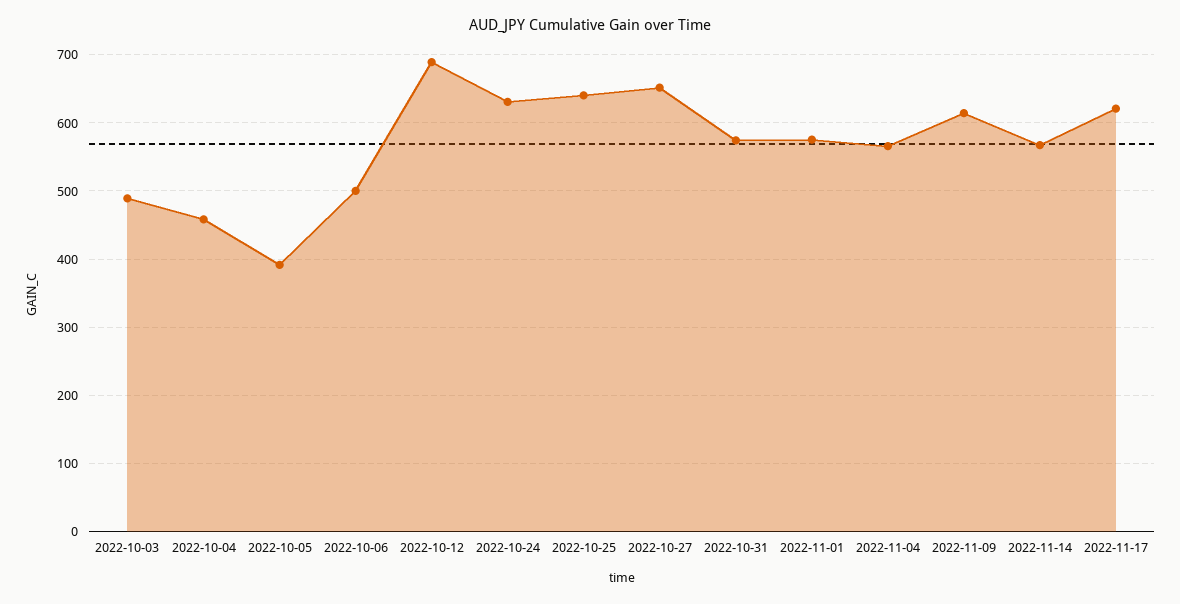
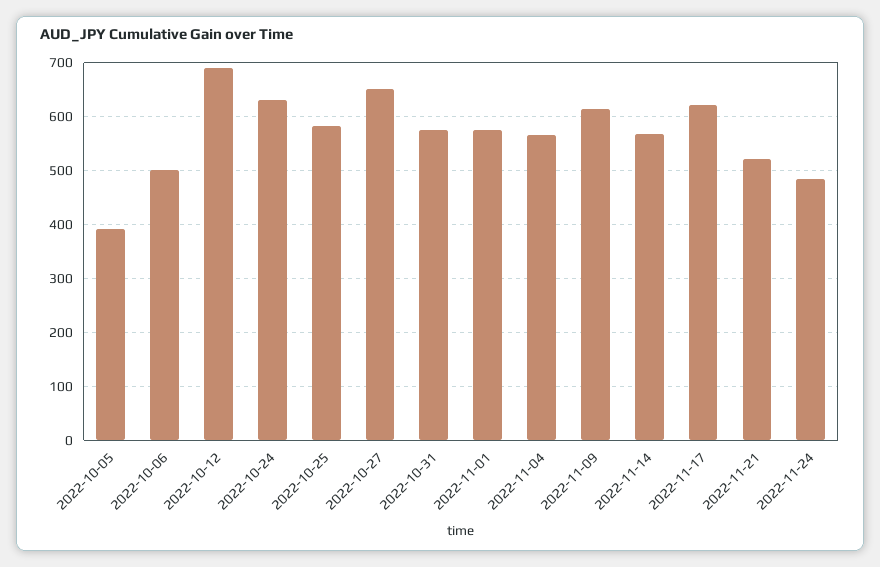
2022-10-03: 490 -> none
2022-10-04: 460 -> none
2022-10-25: 640 -> 580
2022-11-21: none -> 520
2022-11-24: none -> 480

